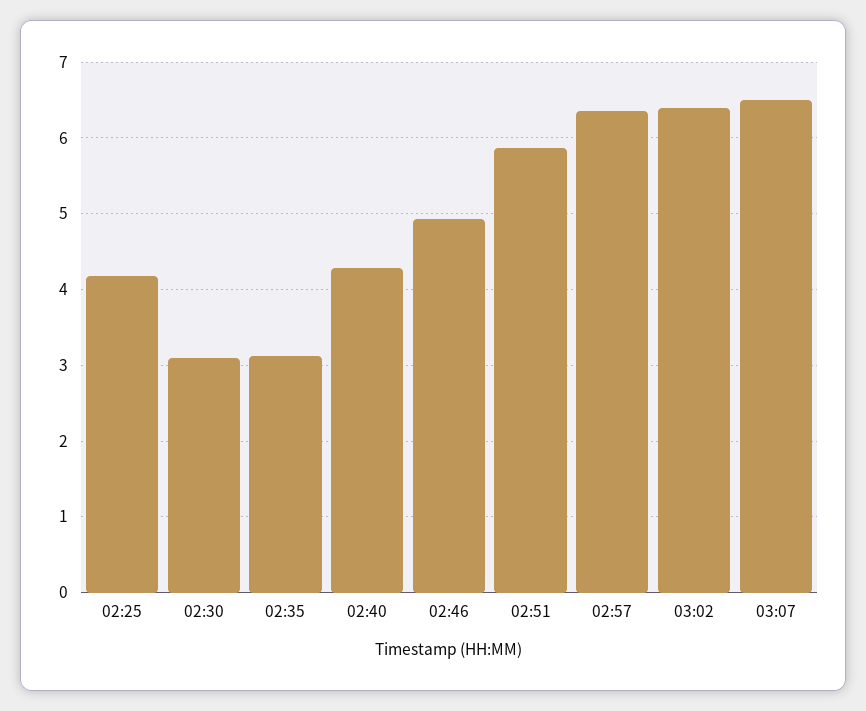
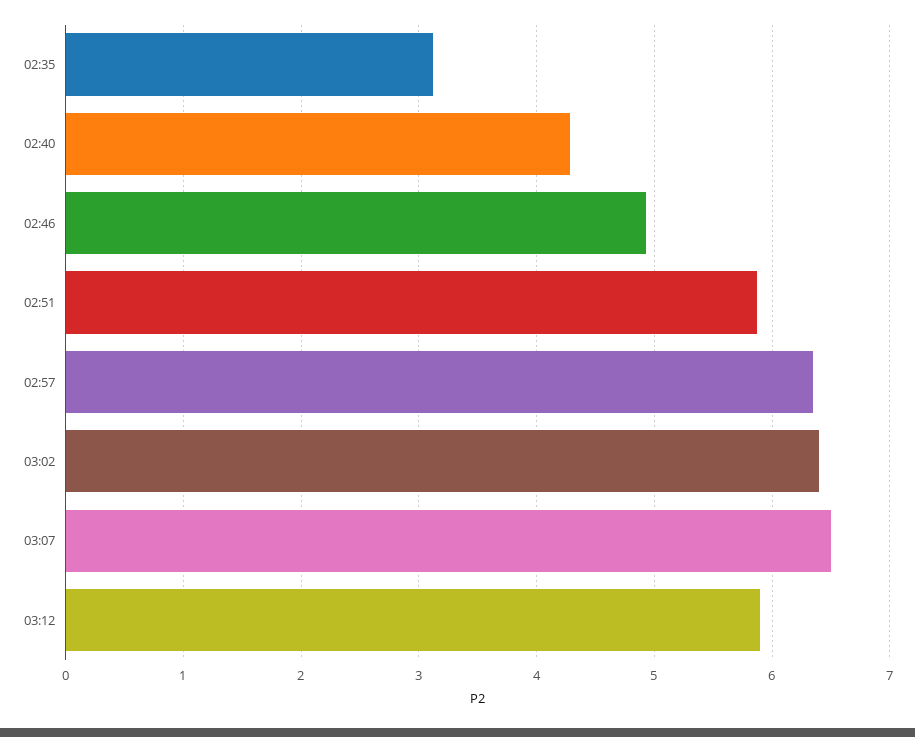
02:25: 4.2 -> none
02:30: 3.1 -> none
03:12: none -> 5.9

